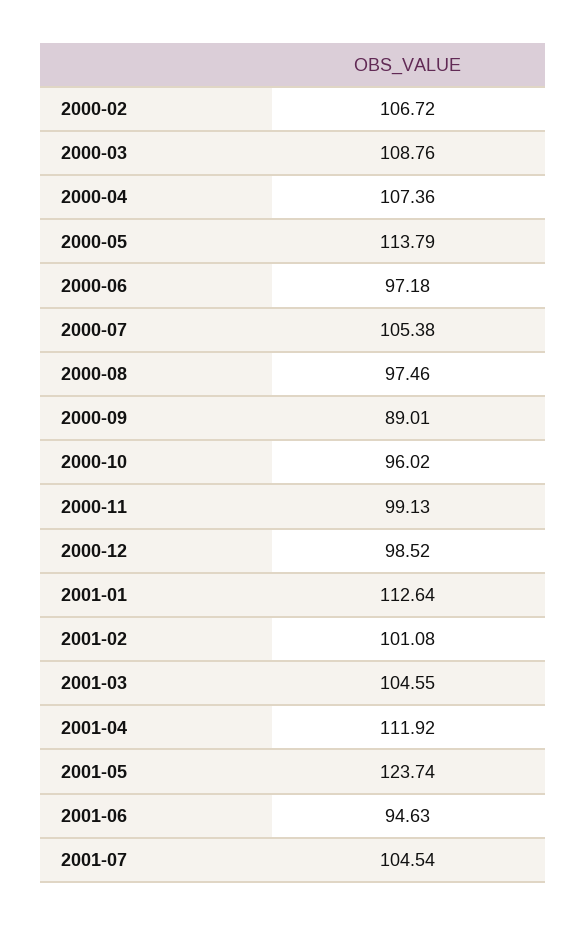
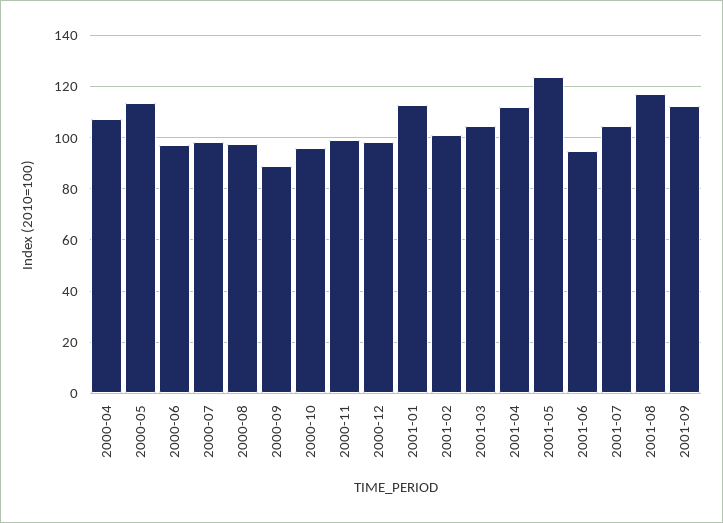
2000-02: 106.72 -> none
2000-03: 108.76 -> none
2000-07: 105.38 -> 97.5
2001-08: none -> 117.5
2001-09: none -> 112.5

